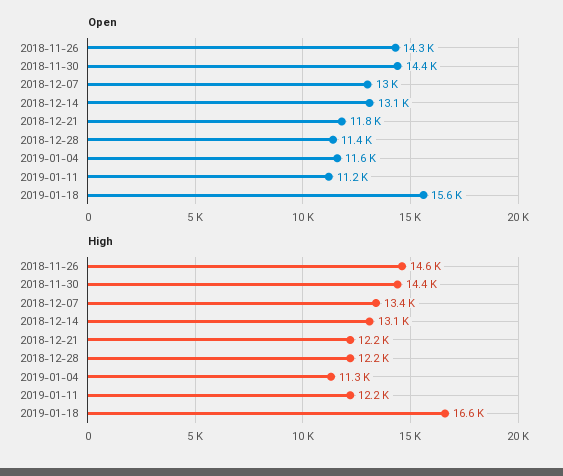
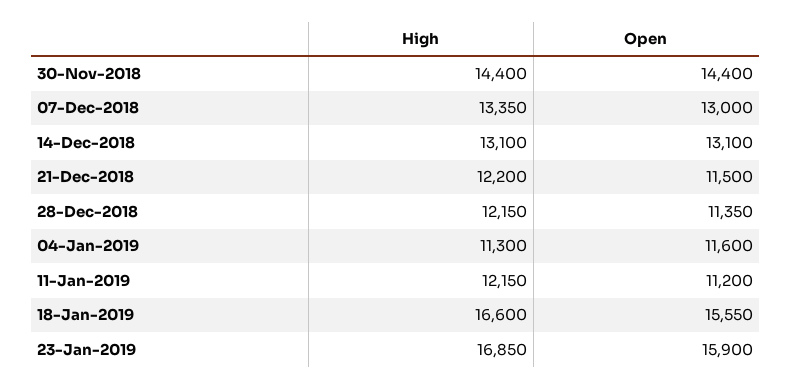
Open, 2018-11-26: 14300 -> none
Open, 2018-12-21: 11800 -> 11500
High, 2018-11-26: 14600 -> none
High, 23-Jan-2019: none -> 16850
Open, 23-Jan-2019: none -> 15900

